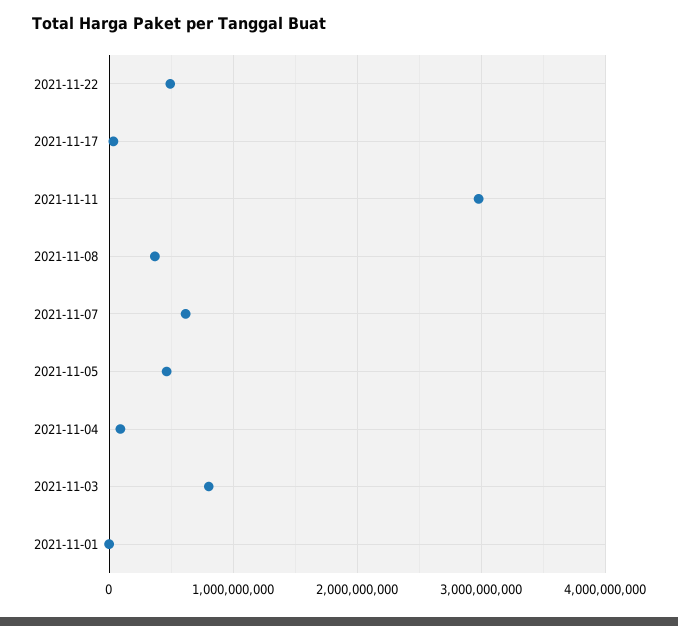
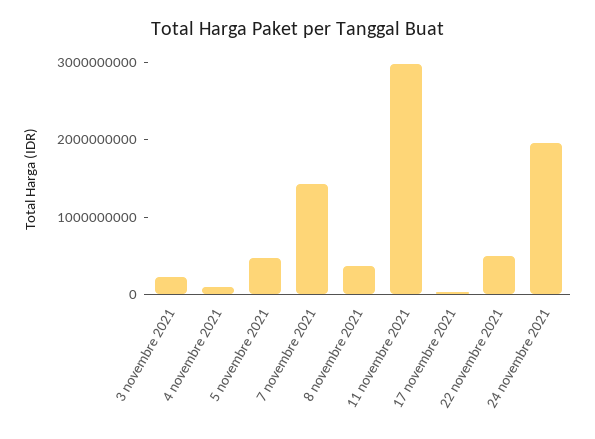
2021-11-07: 600000000 -> 1400000000
2021-11-03: 800000000 -> 200000000
2021-11-01: 0 -> none
24 novembre 2021: none -> 2000000000

